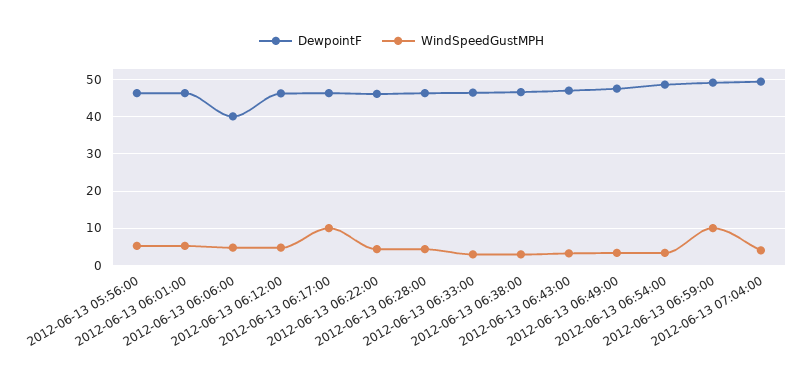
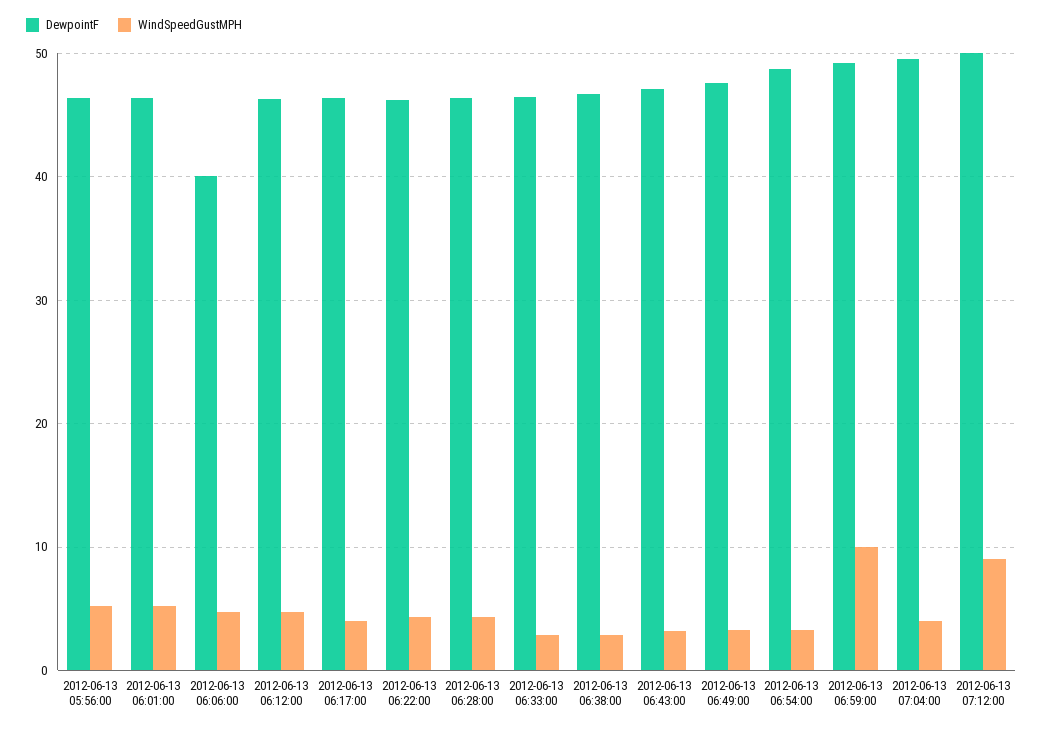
WindSpeedGustMPH, 2012-06-13 06:17:00: 10 -> 4
DewpointF, 2012-06-13 07:12:00: none -> 50
WindSpeedGustMPH, 2012-06-13 07:12:00: none -> 9

